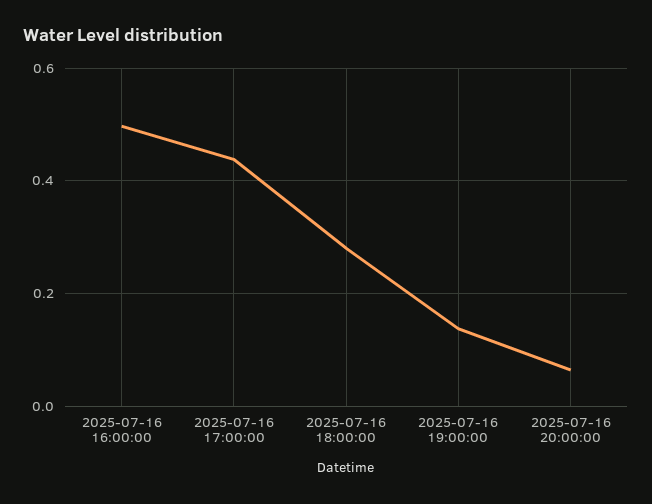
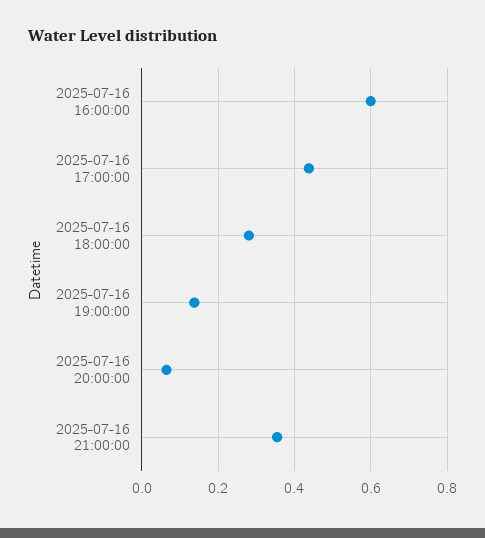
2025-07-16 16:00:00: 0.5 -> 0.6
2025-07-16 21:00:00: none -> 0.36

